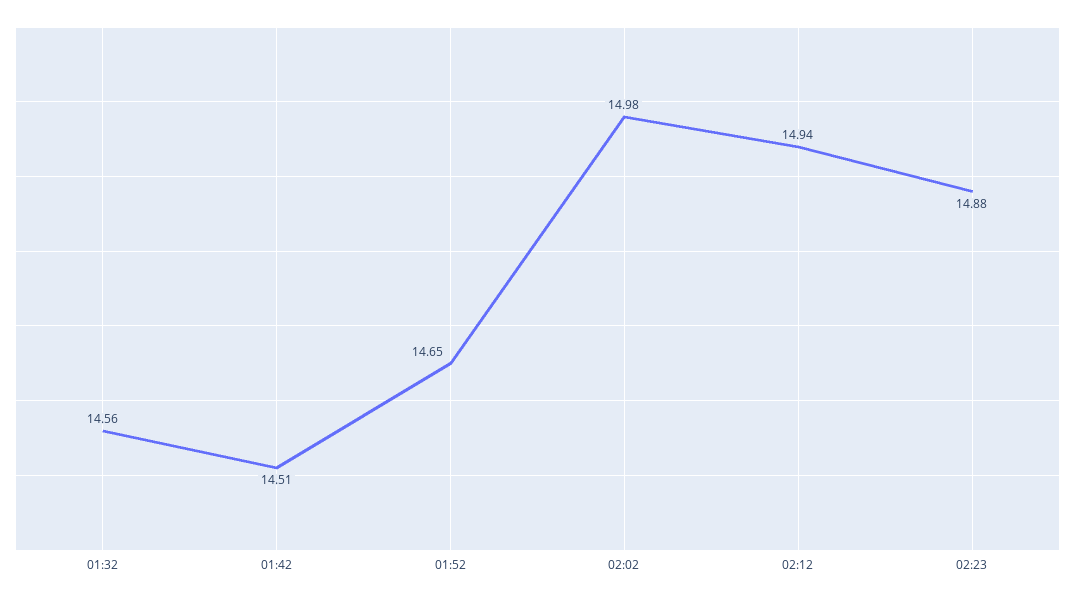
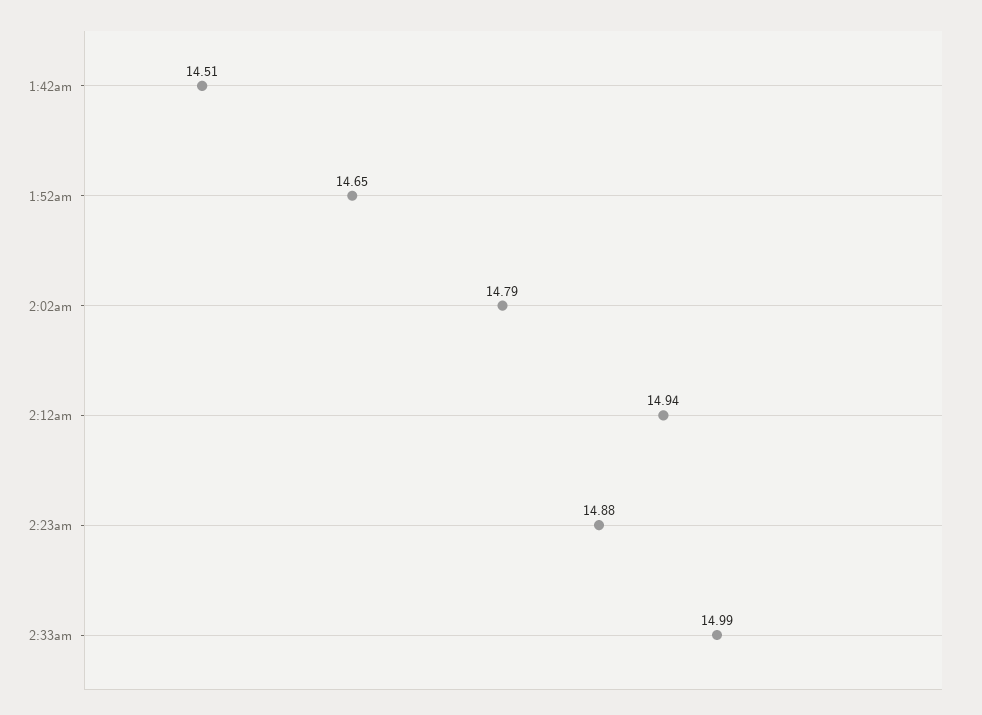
01:32: 14.56 -> none
02:02: 14.98 -> 14.79
2:33am: none -> 14.99

